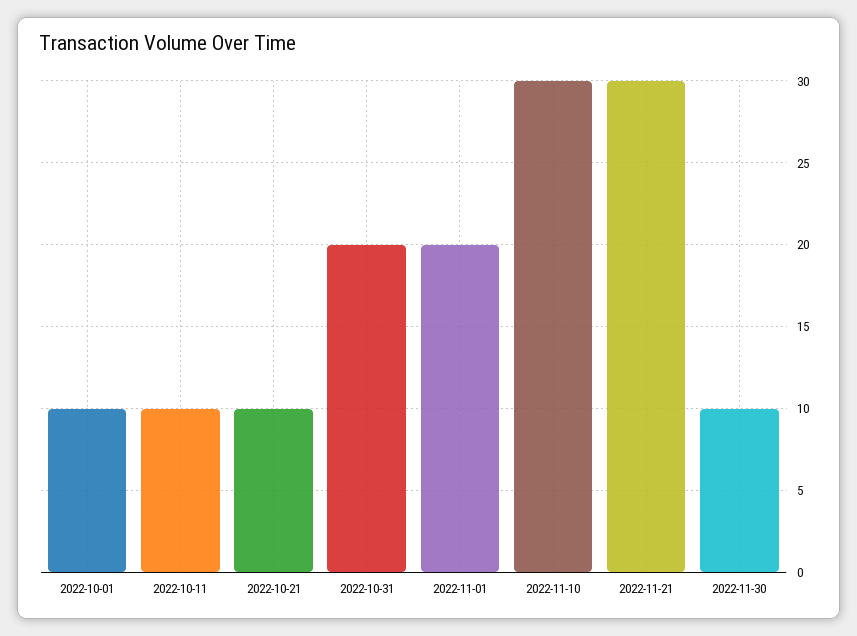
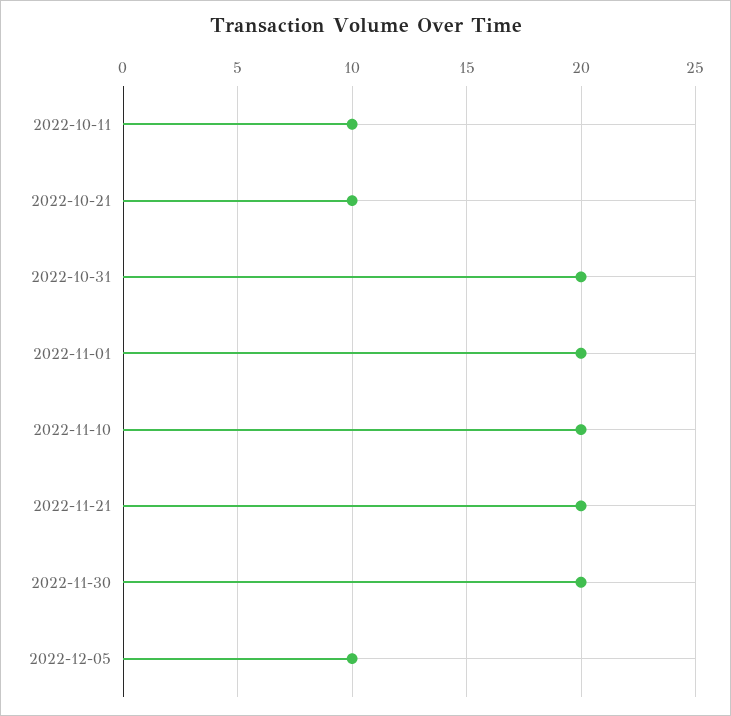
2022-10-01: 10 -> none
2022-11-10: 30 -> 20
2022-11-21: 30 -> 20
2022-11-30: 10 -> 20
2022-12-05: none -> 10

